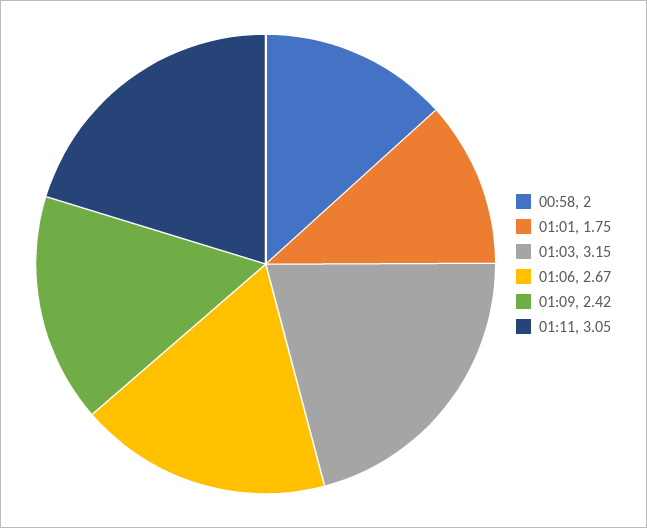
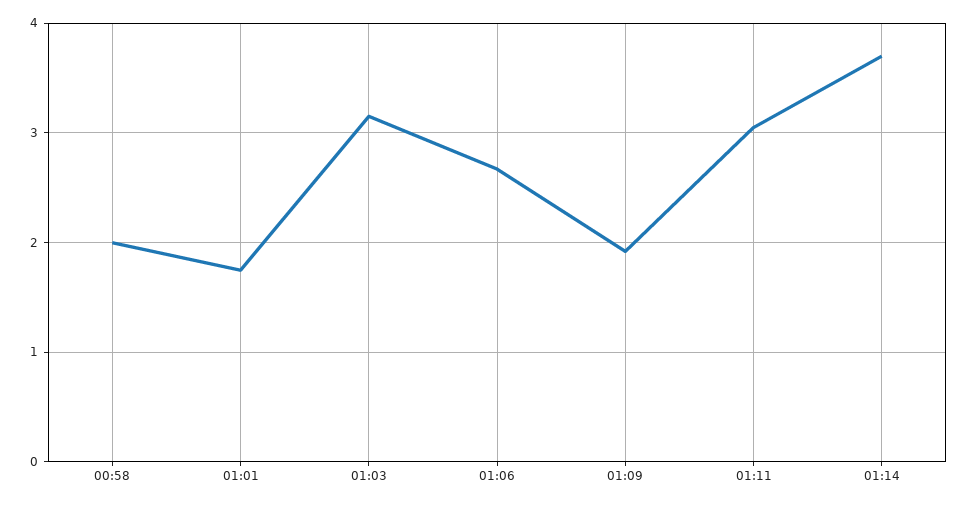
01:09: 2.42 -> 1.9
01:14: none -> 3.7

